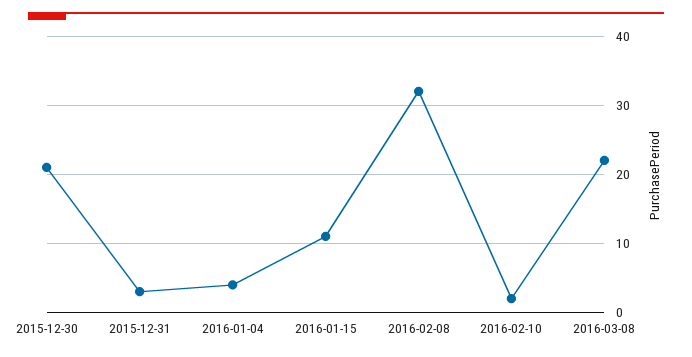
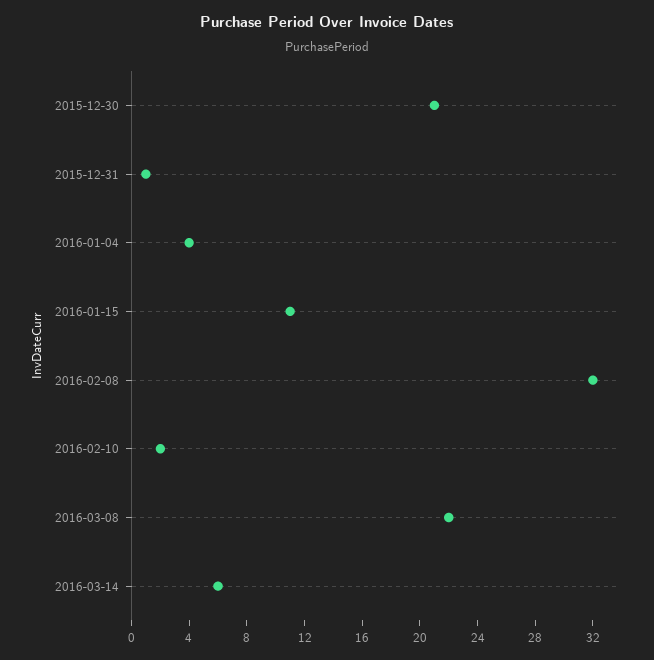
2015-12-31: 3 -> 1
2016-03-14: none -> 6

